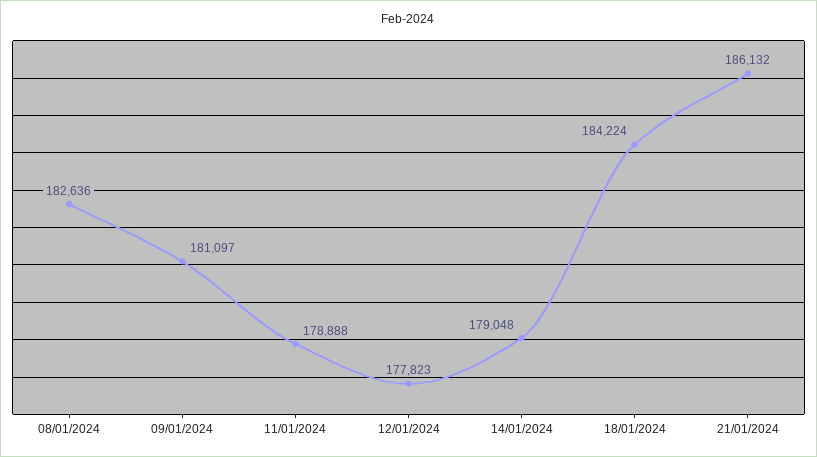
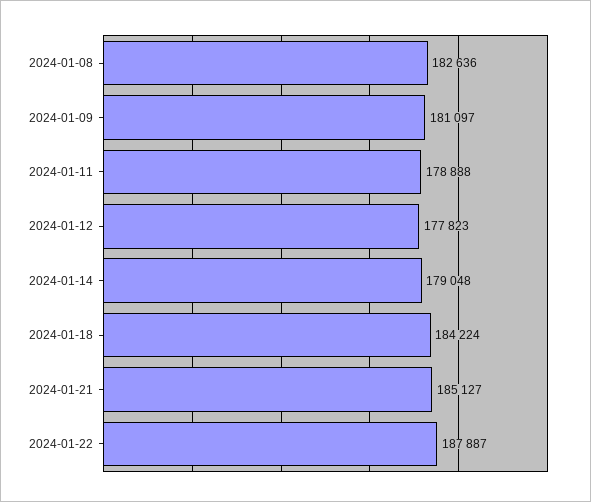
21/01/2024: 186132 -> 185127
2024-01-22: none -> 187887

